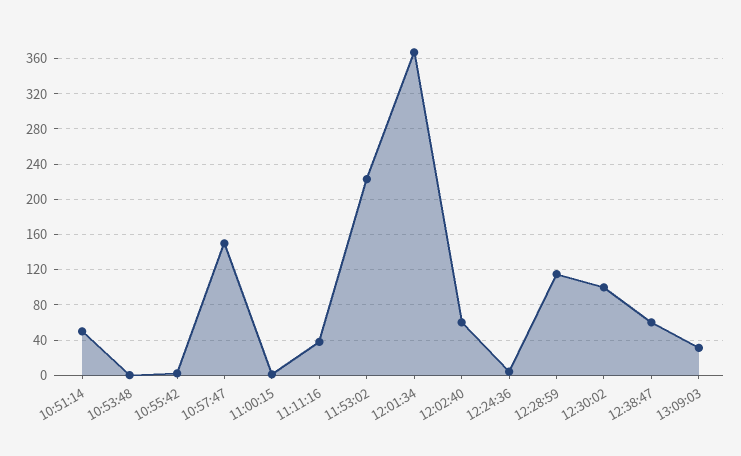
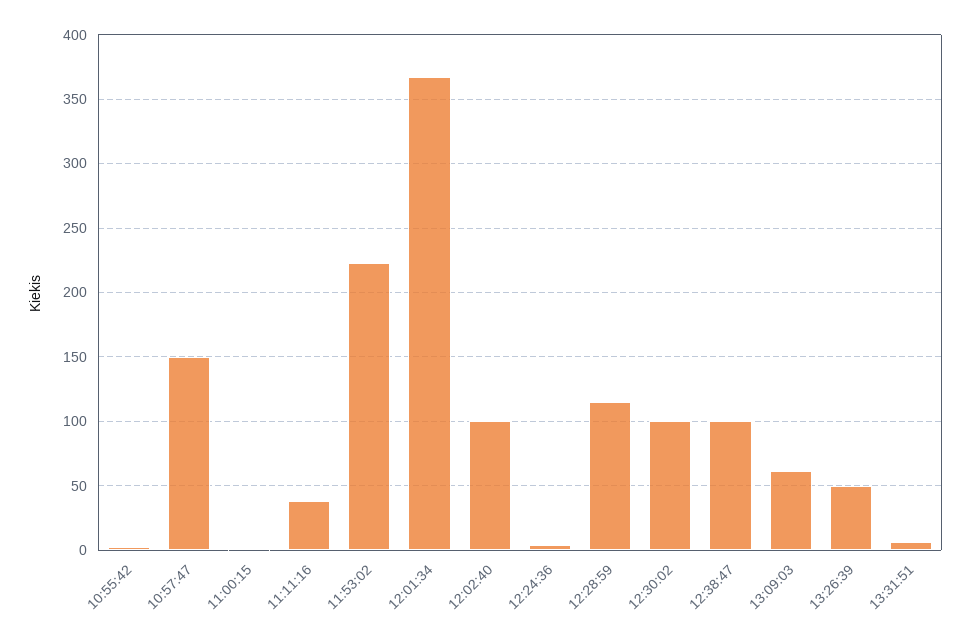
10:51:14: 50 -> none
10:53:48: 0 -> none
12:02:40: 60 -> 100
12:38:47: 60 -> 100
13:09:03: 30 -> 60
13:26:39: none -> 50
13:31:51: none -> 5

